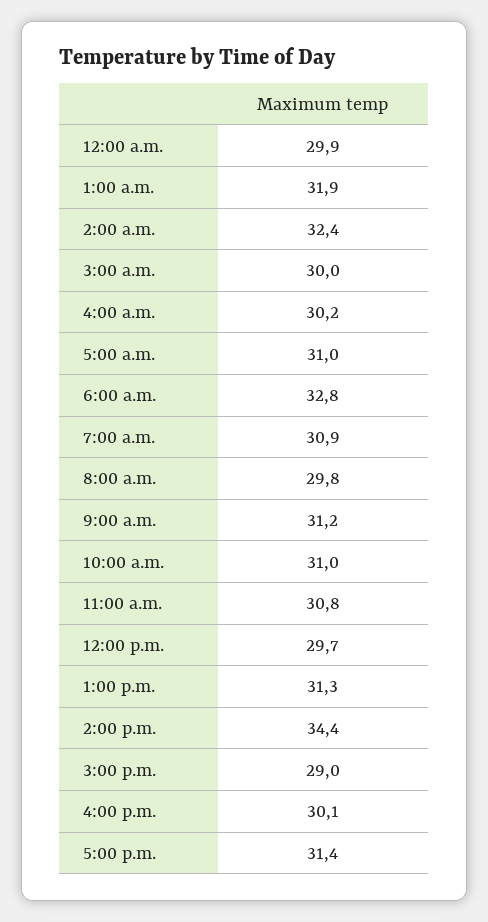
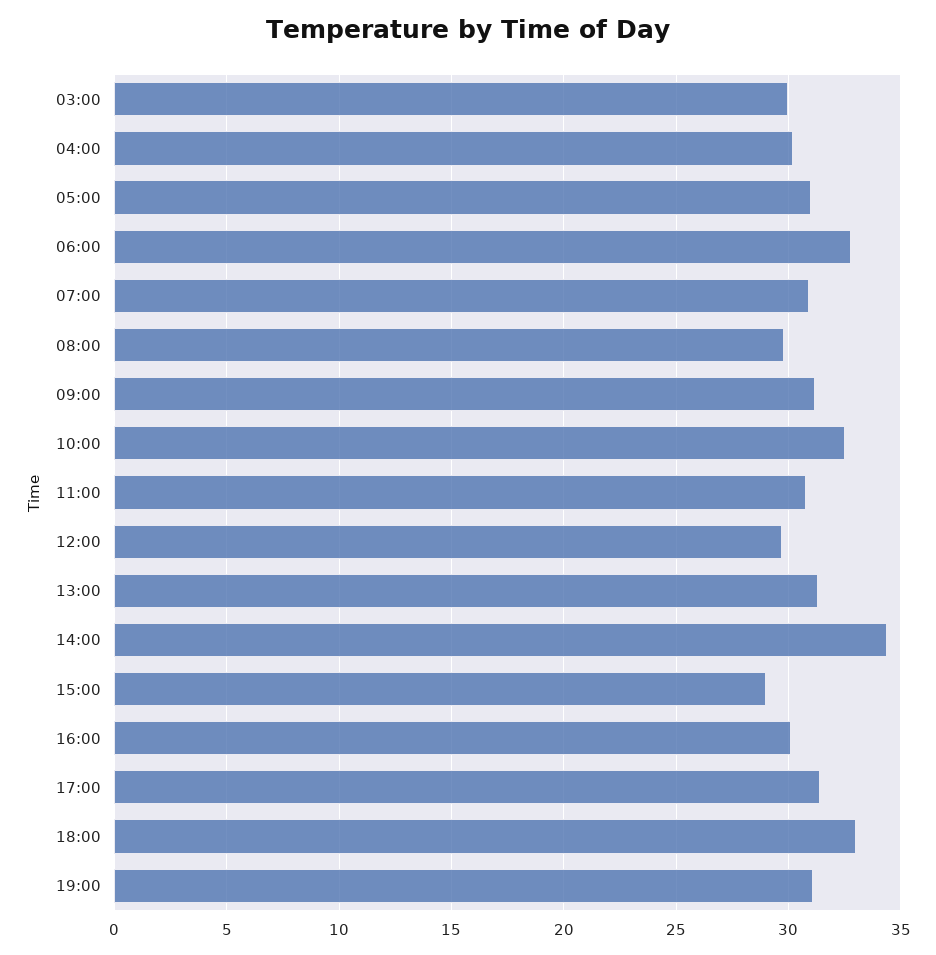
12:00 a.m.: 29.9 -> none
1:00 a.m.: 31.9 -> none
2:00 a.m.: 32.4 -> none
10:00 a.m.: 31 -> 32.5
18:00: none -> 33
19:00: none -> 31

